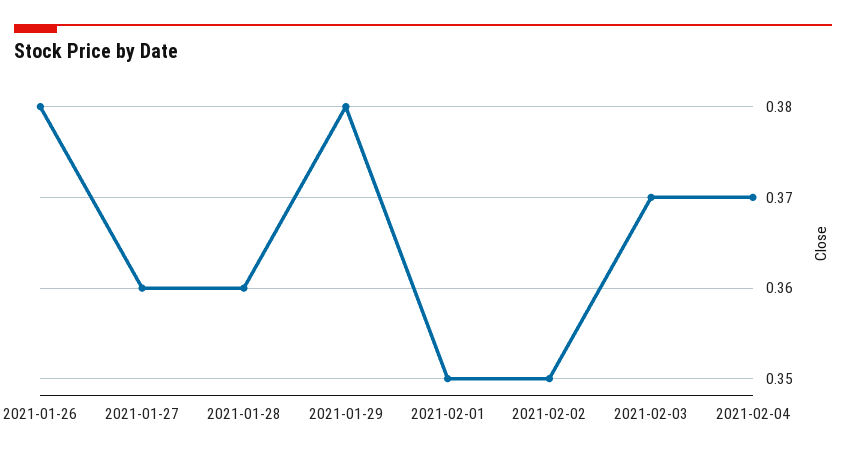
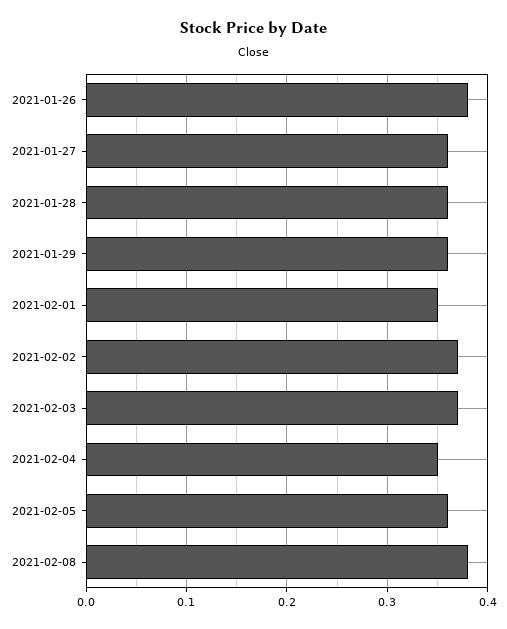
2021-01-29: 0.38 -> 0.36
2021-02-02: 0.35 -> 0.37
2021-02-04: 0.37 -> 0.35
2021-02-05: none -> 0.36
2021-02-08: none -> 0.38

